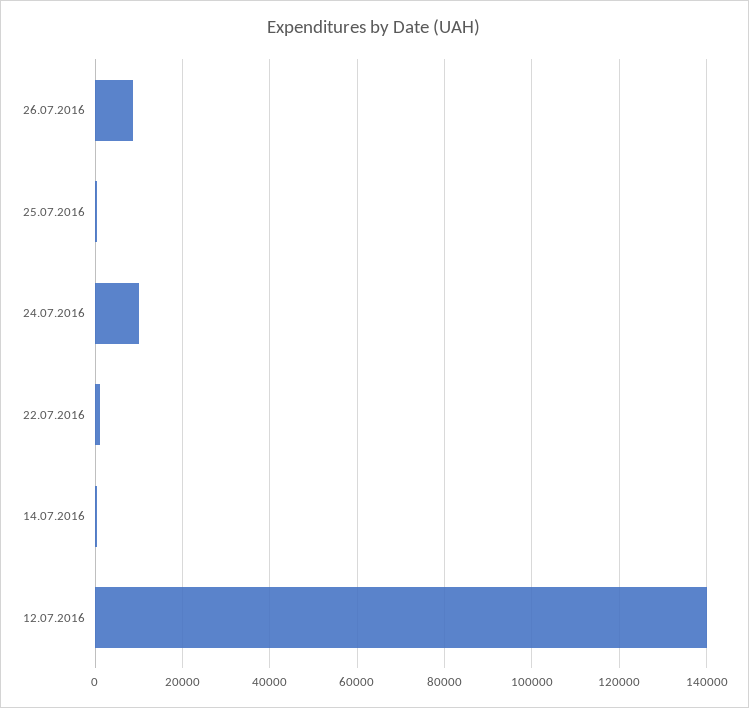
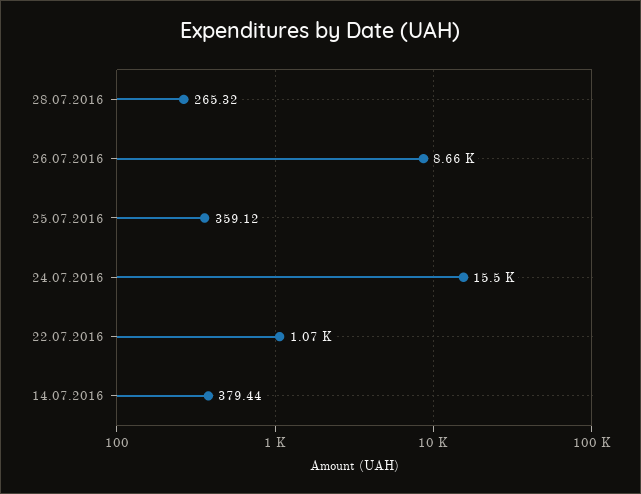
24.07.2016: 10000 -> 15500
12.07.2016: 140000 -> none
28.07.2016: none -> 265.32

